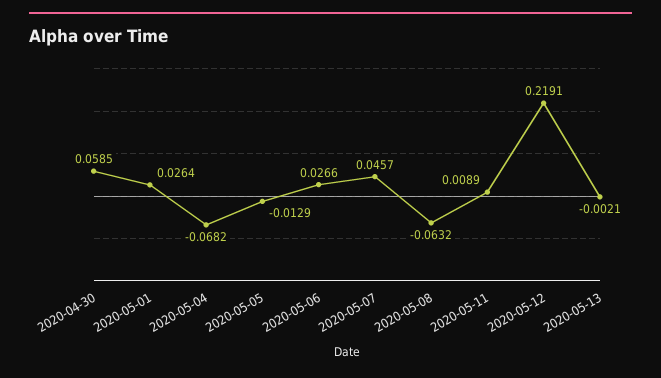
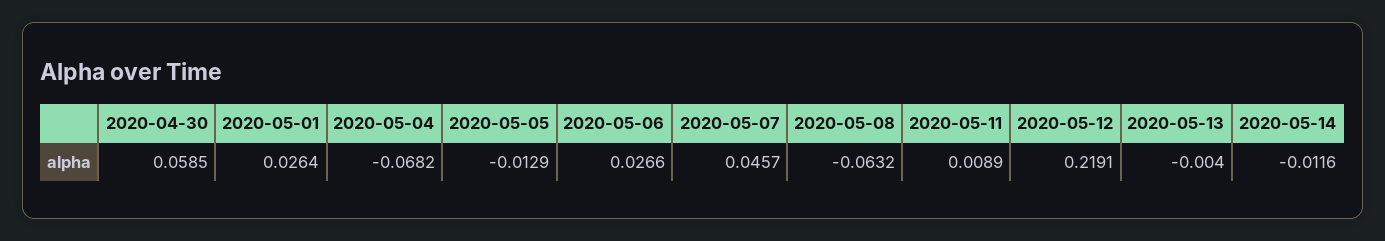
2020-05-13: -0.0021 -> -0.004
2020-05-14: none -> -0.0116

